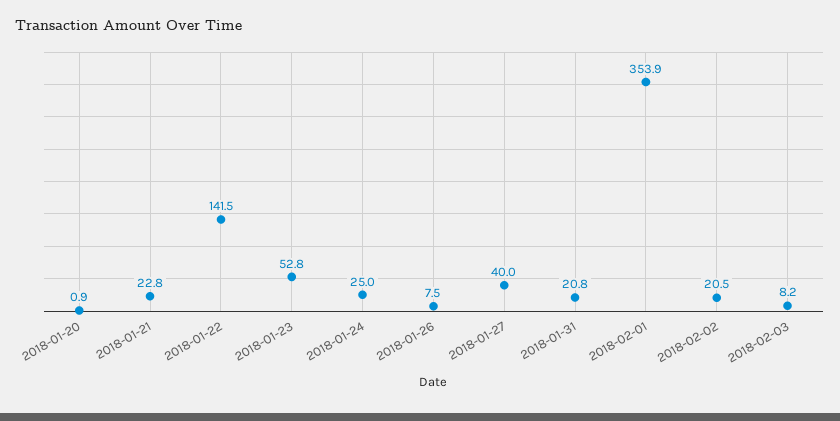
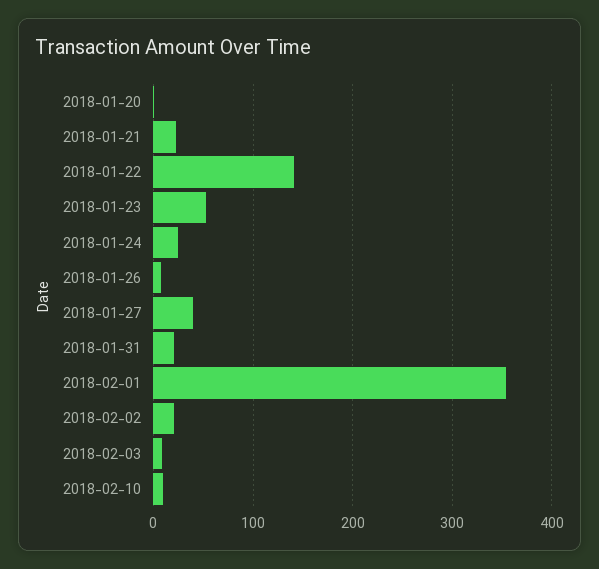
2018-02-10: none -> 10

